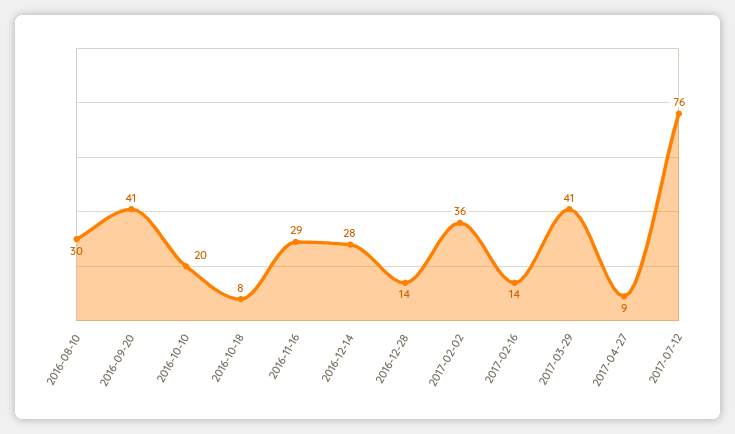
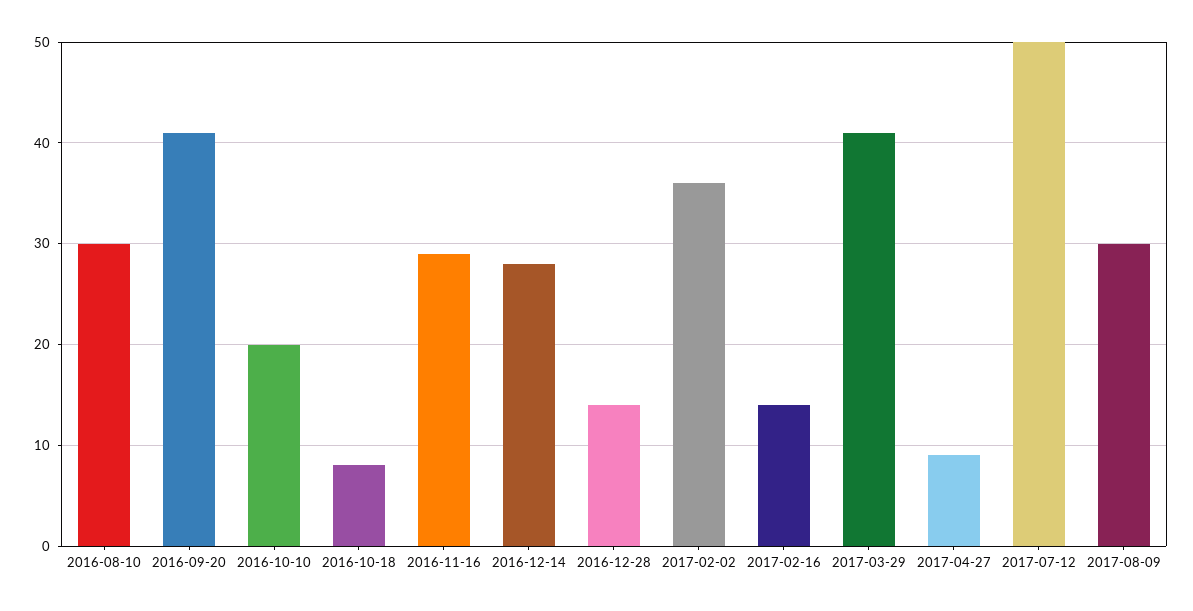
2017-07-12: 76 -> 50
2017-08-09: none -> 30

